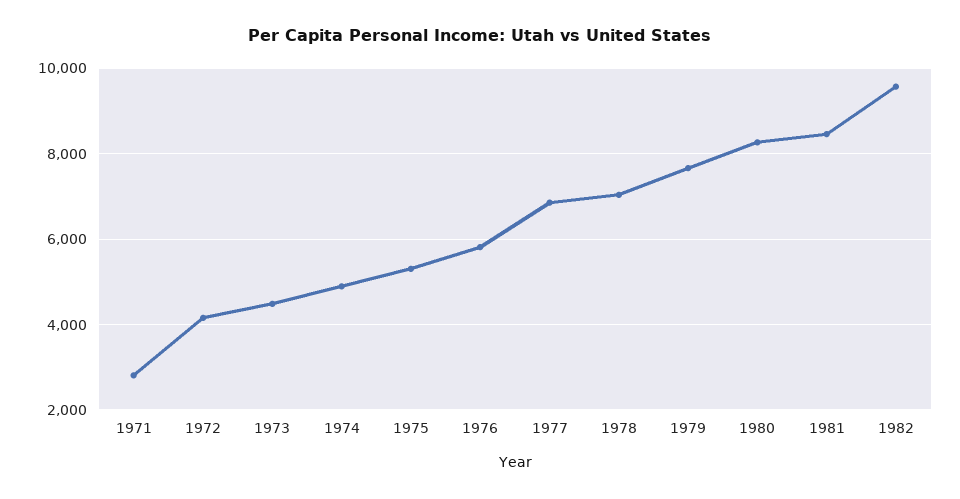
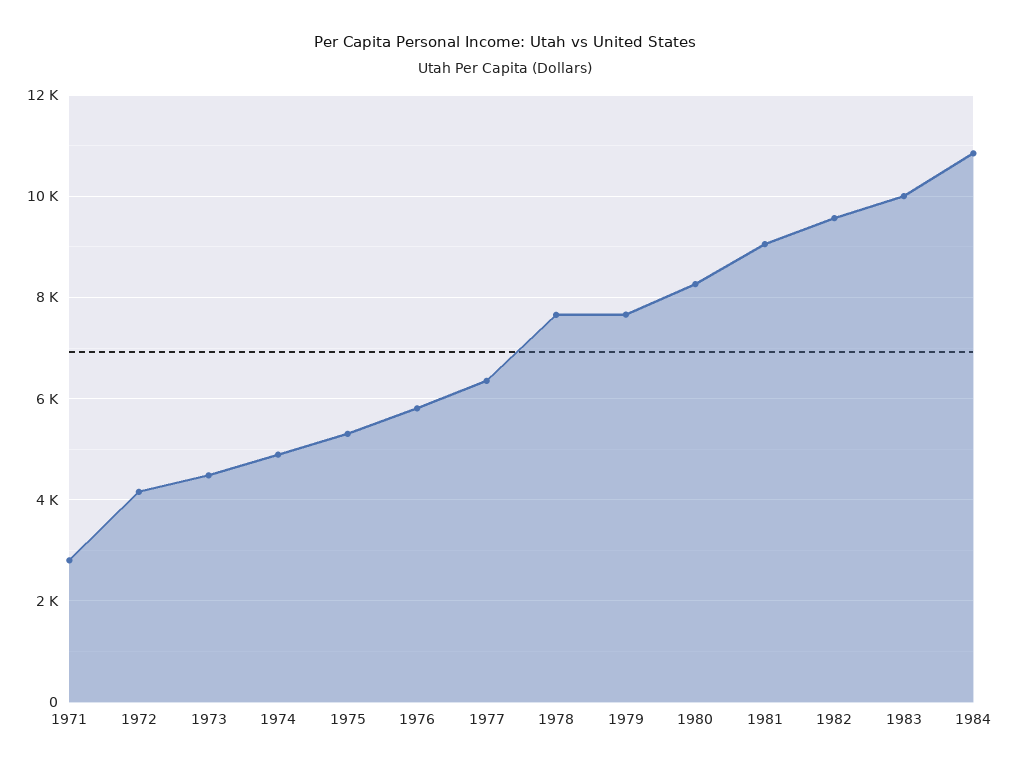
1977: 6800 -> 6400
1978: 7000 -> 7600
1981: 8400 -> 9000
1983: none -> 10000
1984: none -> 10800

